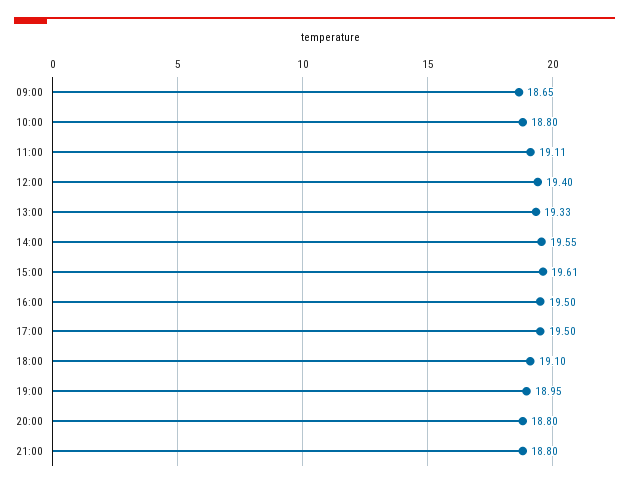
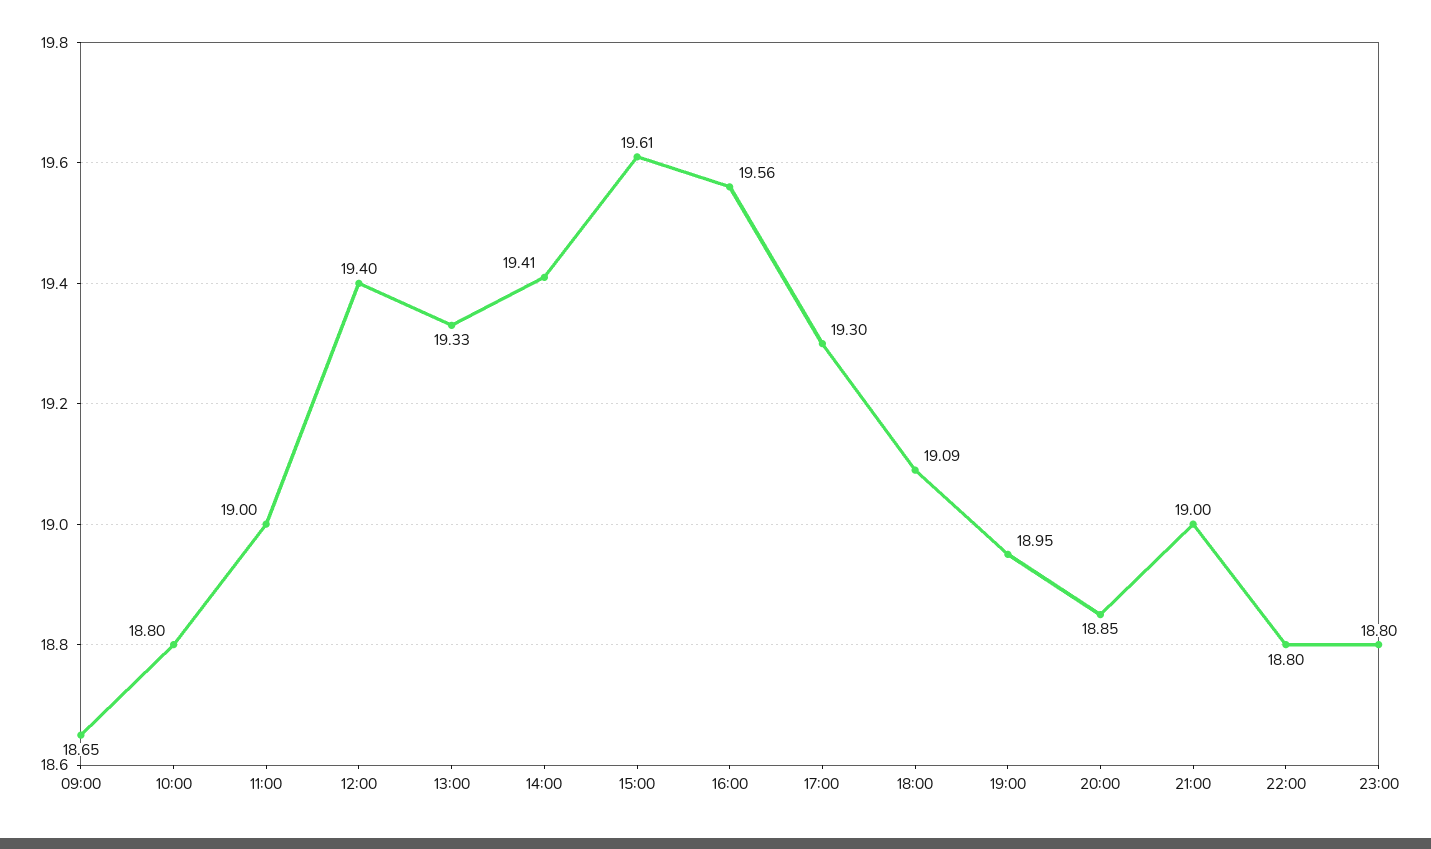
11:00: 19.11 -> 19
14:00: 19.55 -> 19.41
16:00: 19.5 -> 19.56
17:00: 19.5 -> 19.3
18:00: 19.1 -> 19.09
20:00: 18.8 -> 18.85
21:00: 18.8 -> 19
22:00: none -> 18.8
23:00: none -> 18.8

